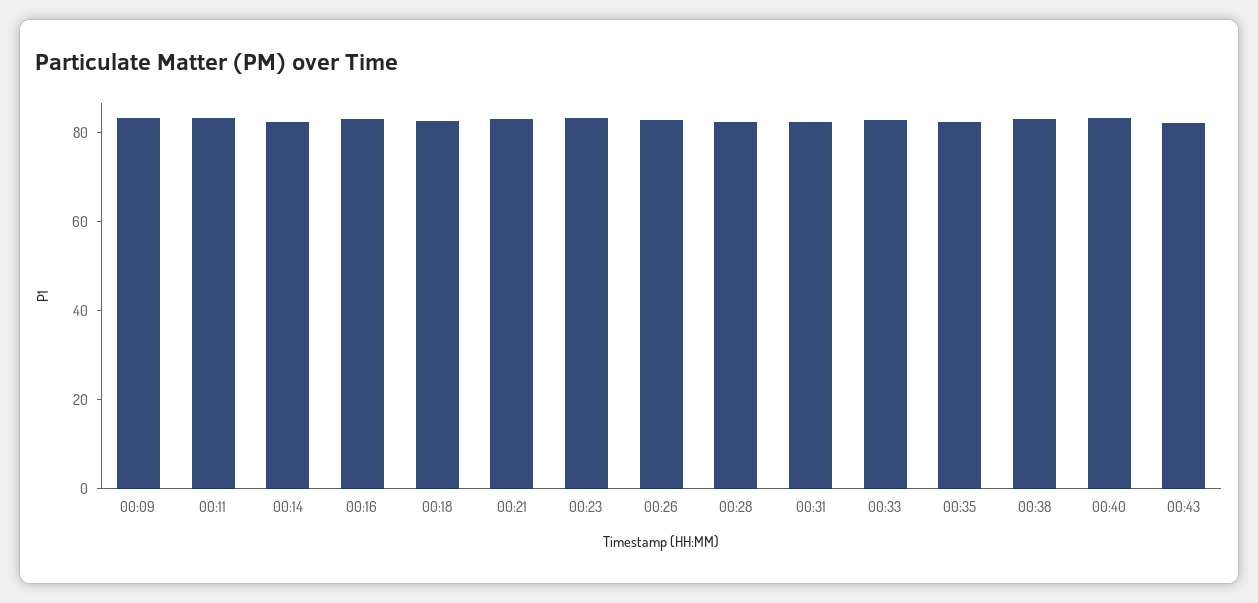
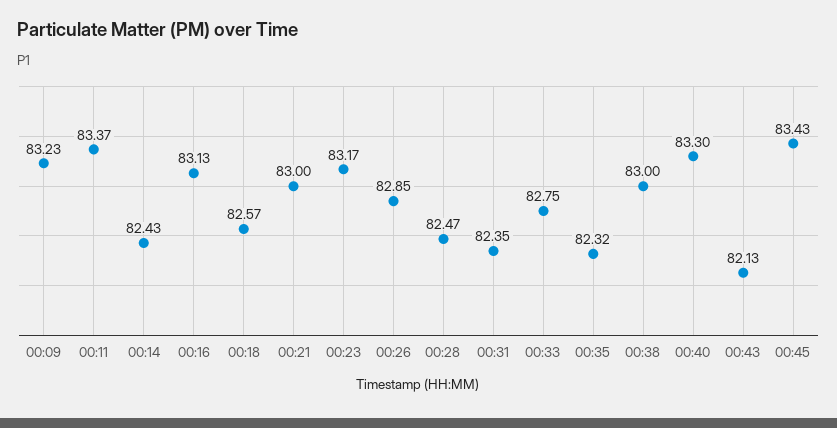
00:45: none -> 83.43

